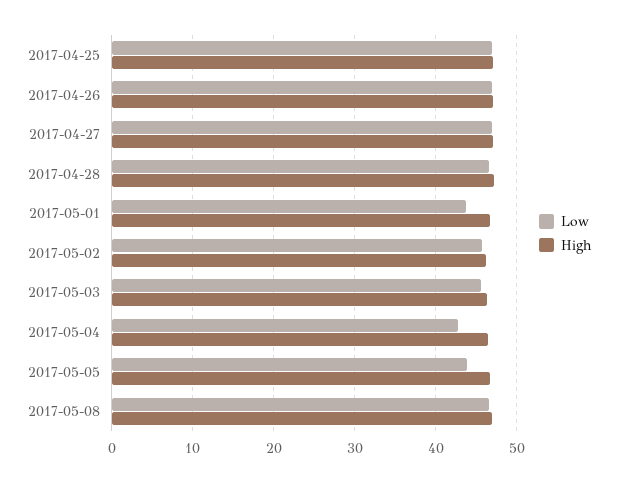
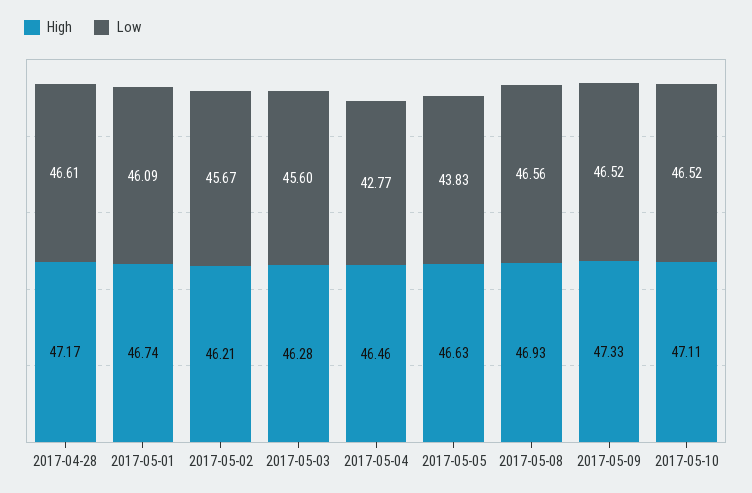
Low, 2017-04-25: 47 -> none
High, 2017-04-25: 47 -> none
Low, 2017-04-26: 47 -> none
High, 2017-04-26: 47 -> none
Low, 2017-04-27: 47 -> none
High, 2017-04-27: 47 -> none
Low, 2017-05-01: 44 -> 46.09
High, 2017-05-09: none -> 47.33
Low, 2017-05-09: none -> 46.52
High, 2017-05-10: none -> 47.11
Low, 2017-05-10: none -> 46.52

